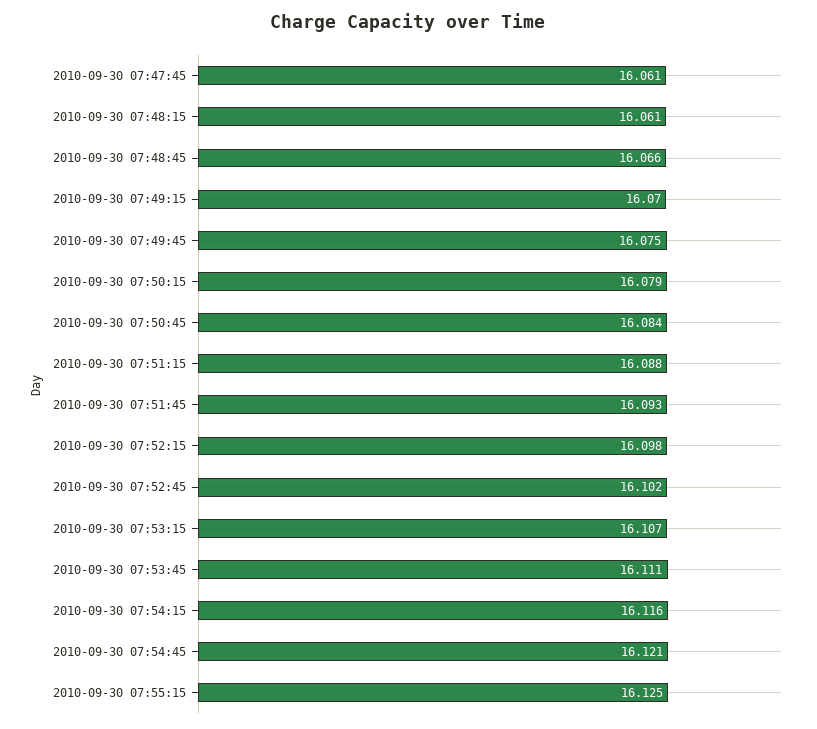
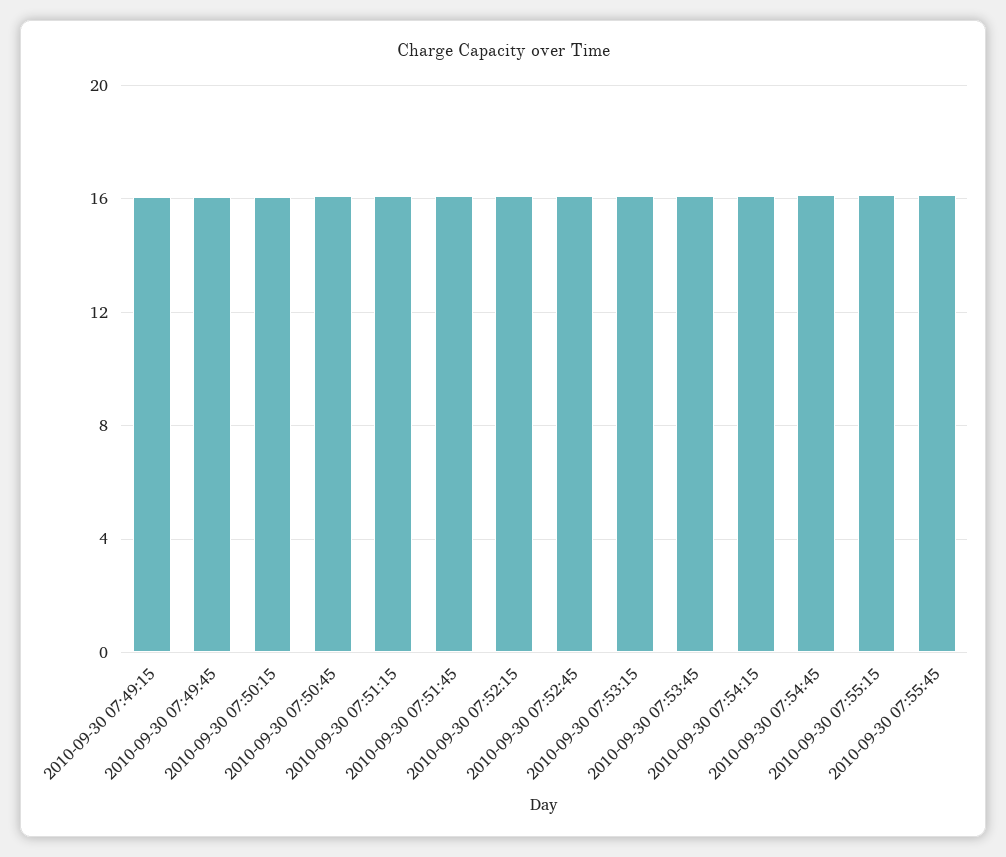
2010-09-30 07:47:45: 16.061 -> none
2010-09-30 07:48:15: 16.061 -> none
2010-09-30 07:48:45: 16.066 -> none
2010-09-30 07:55:45: none -> 16

